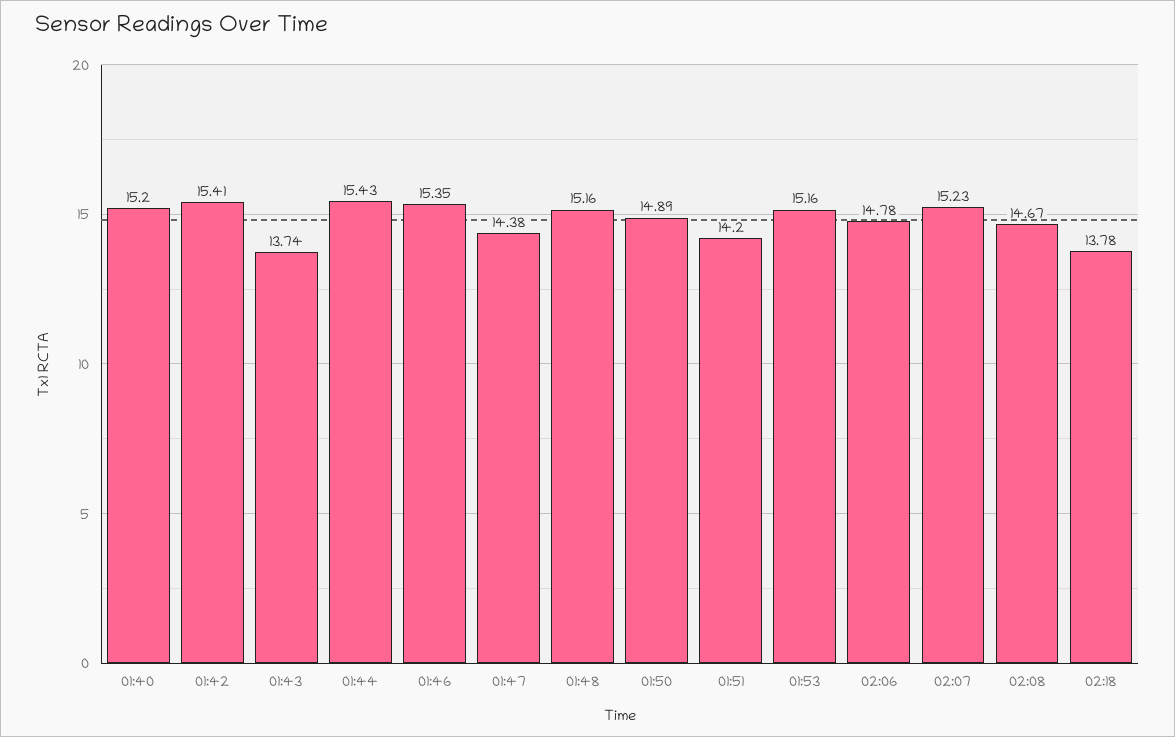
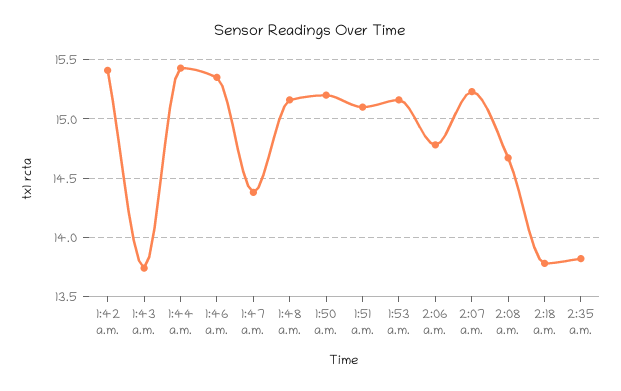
01:40: 15.2 -> none
01:50: 14.89 -> 15.2
01:51: 14.2 -> 15.1
2:35 a.m.: none -> 13.8

